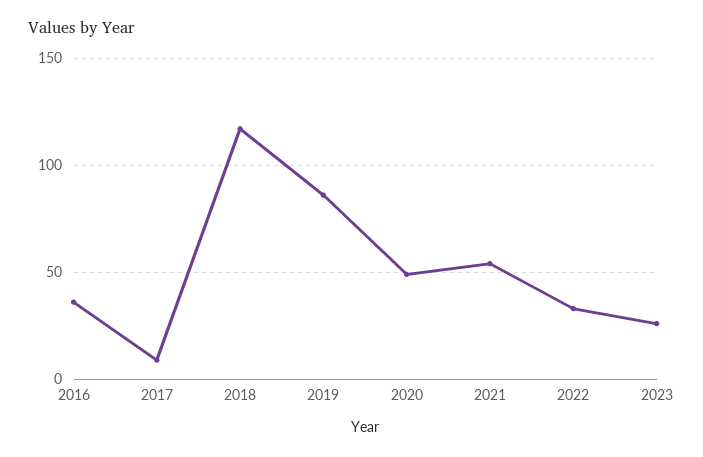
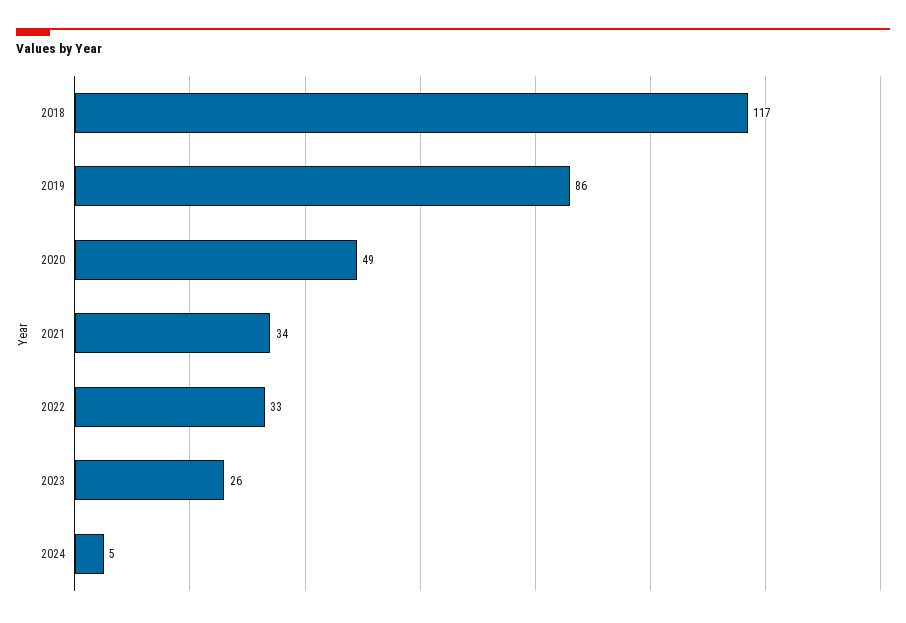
2016: 35 -> none
2017: 10 -> none
2021: 55 -> 34
2024: none -> 5

